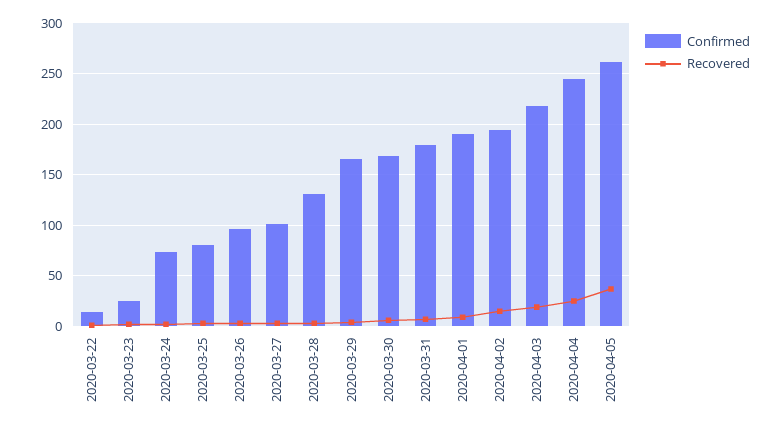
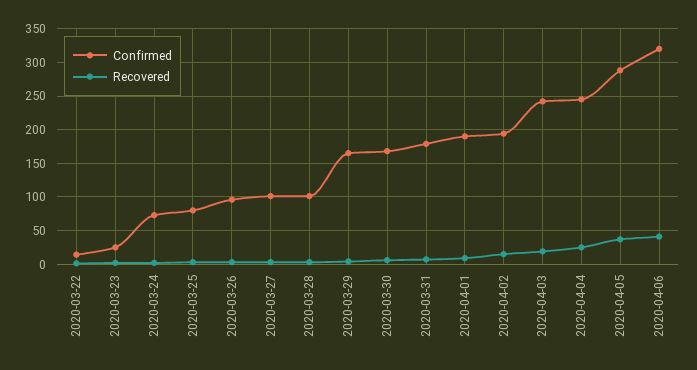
Confirmed, 2020-03-28: 130 -> 100
Confirmed, 2020-04-03: 220 -> 240
Confirmed, 2020-04-05: 260 -> 290
Confirmed, 2020-04-06: none -> 320
Recovered, 2020-04-06: none -> 40

